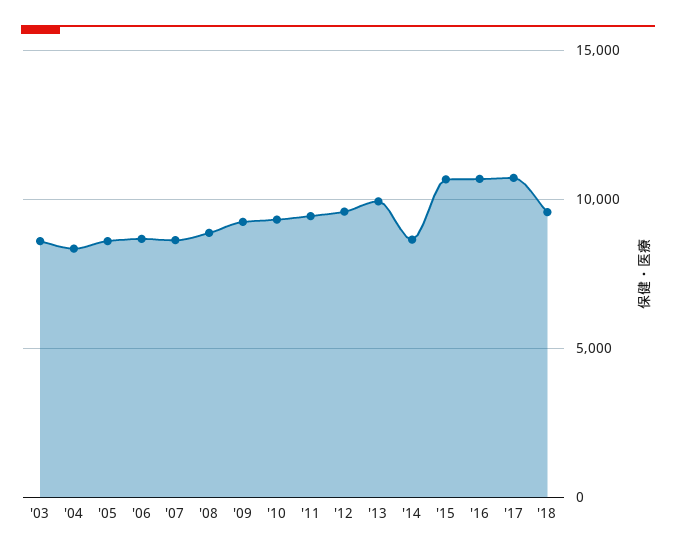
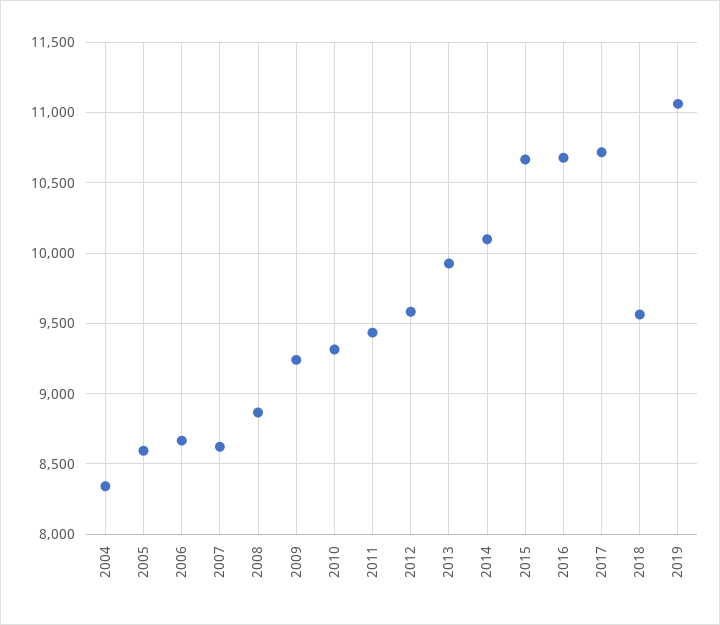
'03: 8500 -> none
'14: 8500 -> 10100
2019: none -> 11050

